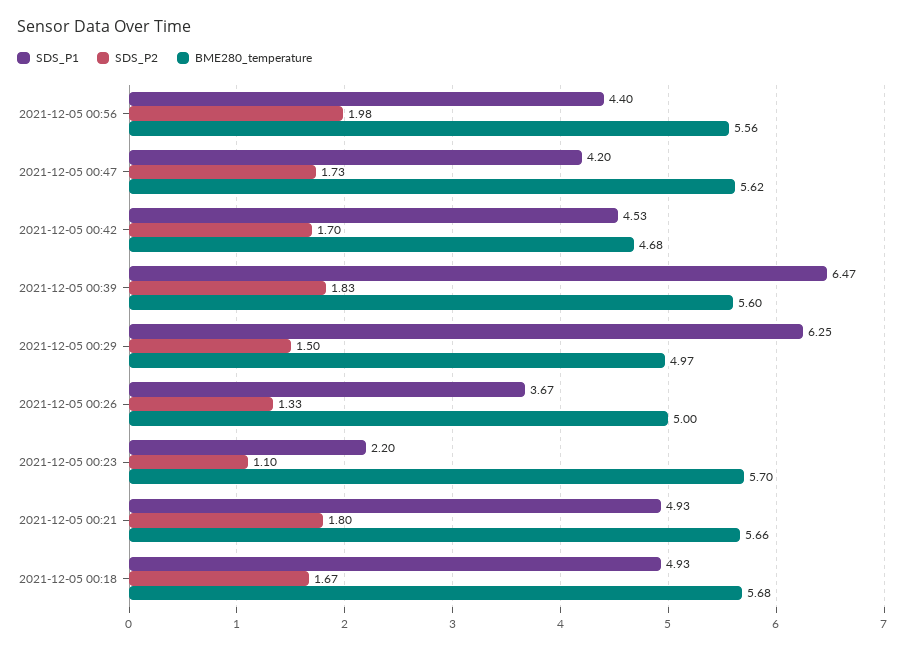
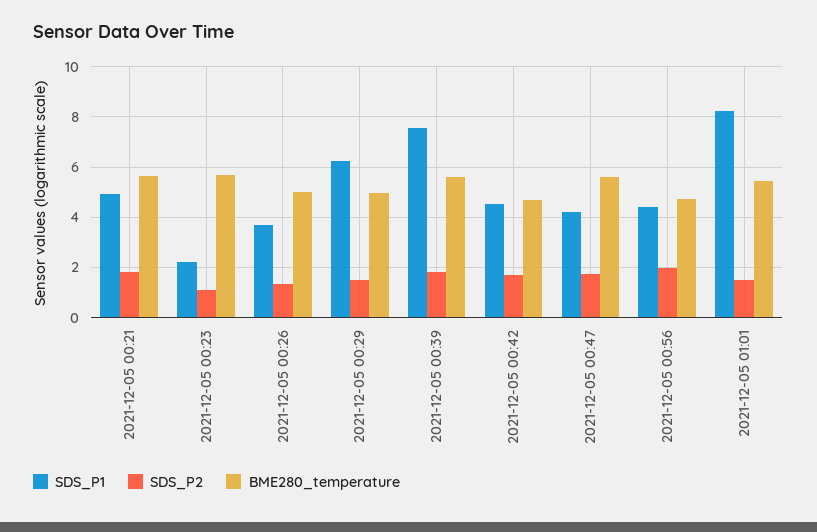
BME280_temperature, 2021-12-05 00:56: 5.56 -> 4.75
SDS_P1, 2021-12-05 00:39: 6.47 -> 7.5
SDS_P1, 2021-12-05 00:18: 4.93 -> none
SDS_P2, 2021-12-05 00:18: 1.67 -> none
BME280_temperature, 2021-12-05 00:18: 5.68 -> none
SDS_P1, 2021-12-05 01:01: none -> 8.25
SDS_P2, 2021-12-05 01:01: none -> 1.5
BME280_temperature, 2021-12-05 01:01: none -> 5.5

